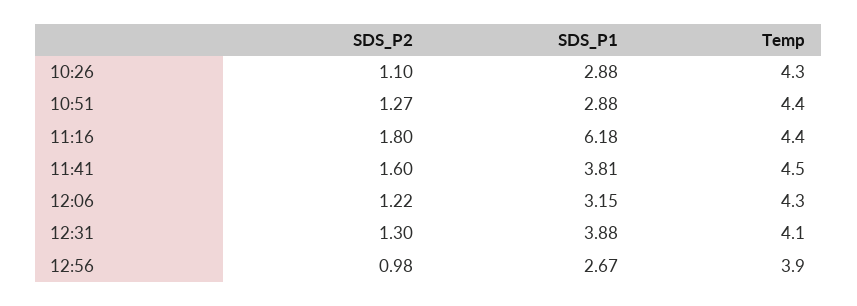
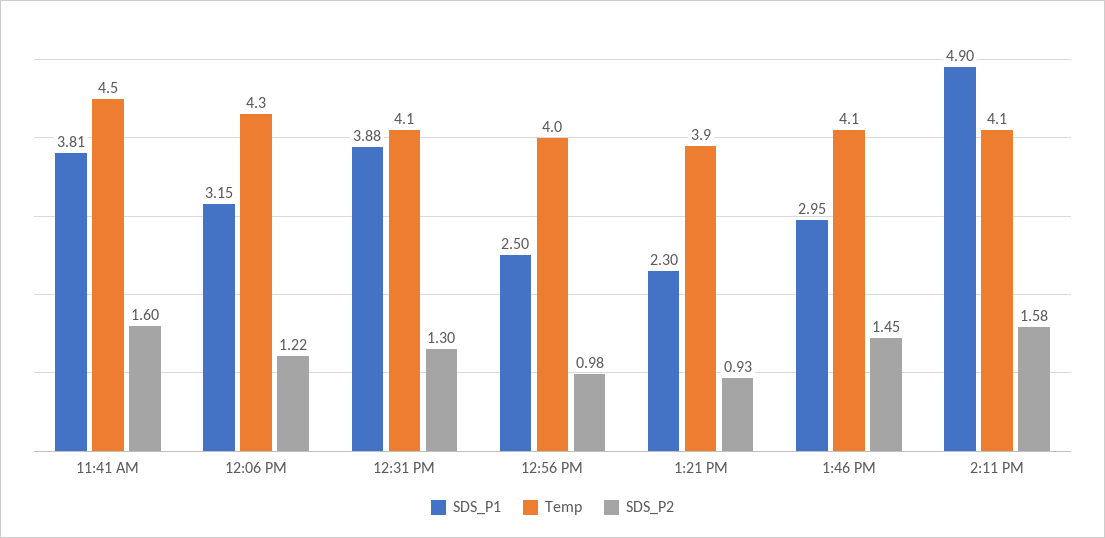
SDS_P2, 10:26: 1.1 -> none
SDS_P1, 10:26: 2.88 -> none
Temp, 10:26: 4.3 -> none
SDS_P2, 10:51: 1.27 -> none
SDS_P1, 10:51: 2.88 -> none
Temp, 10:51: 4.4 -> none
SDS_P2, 11:16: 1.8 -> none
SDS_P1, 11:16: 6.18 -> none
Temp, 11:16: 4.4 -> none
SDS_P1, 12:56: 2.67 -> 2.5
Temp, 12:56: 3.9 -> 4
SDS_P1, 1:21 PM: none -> 2.3
Temp, 1:21 PM: none -> 3.9
SDS_P2, 1:21 PM: none -> 0.93
SDS_P1, 1:46 PM: none -> 2.95
Temp, 1:46 PM: none -> 4.1
SDS_P2, 1:46 PM: none -> 1.45
SDS_P1, 2:11 PM: none -> 4.9
Temp, 2:11 PM: none -> 4.1
SDS_P2, 2:11 PM: none -> 1.58

